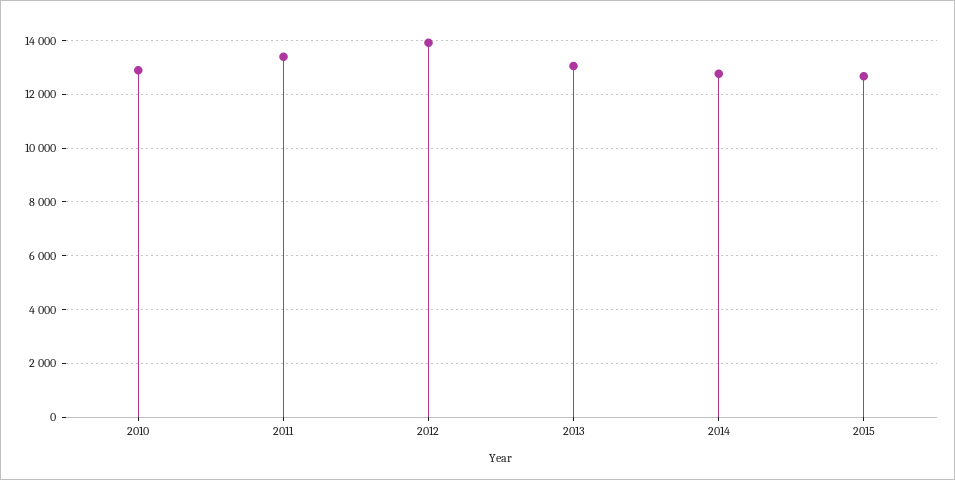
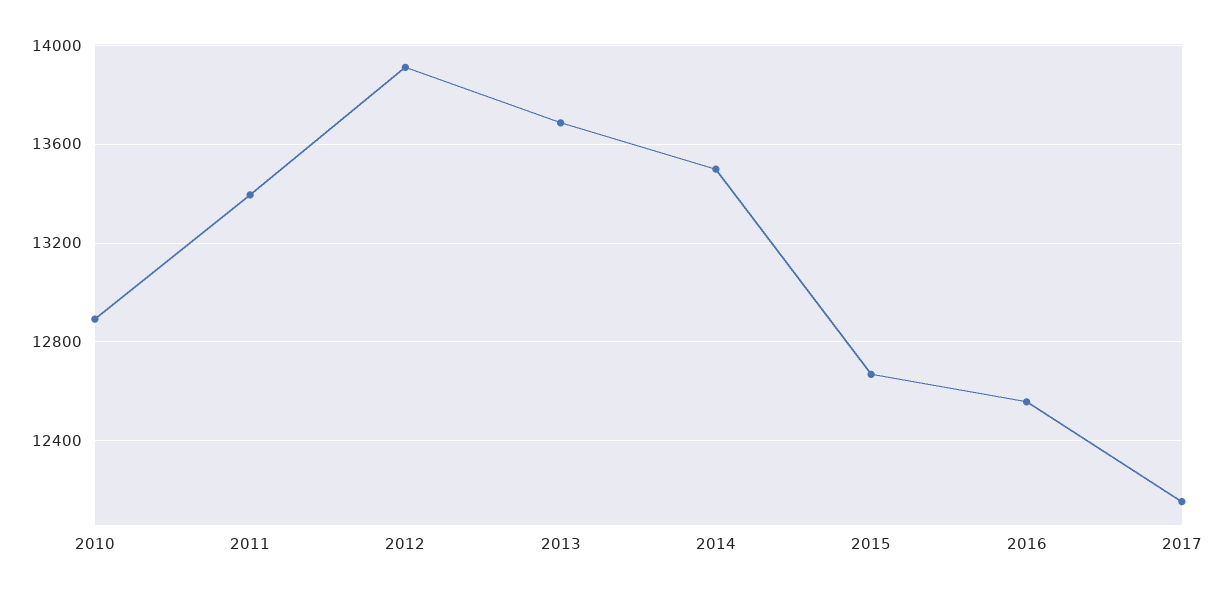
2013: 13000 -> 13700
2014: 12750 -> 13500
2016: none -> 12550
2017: none -> 12150

